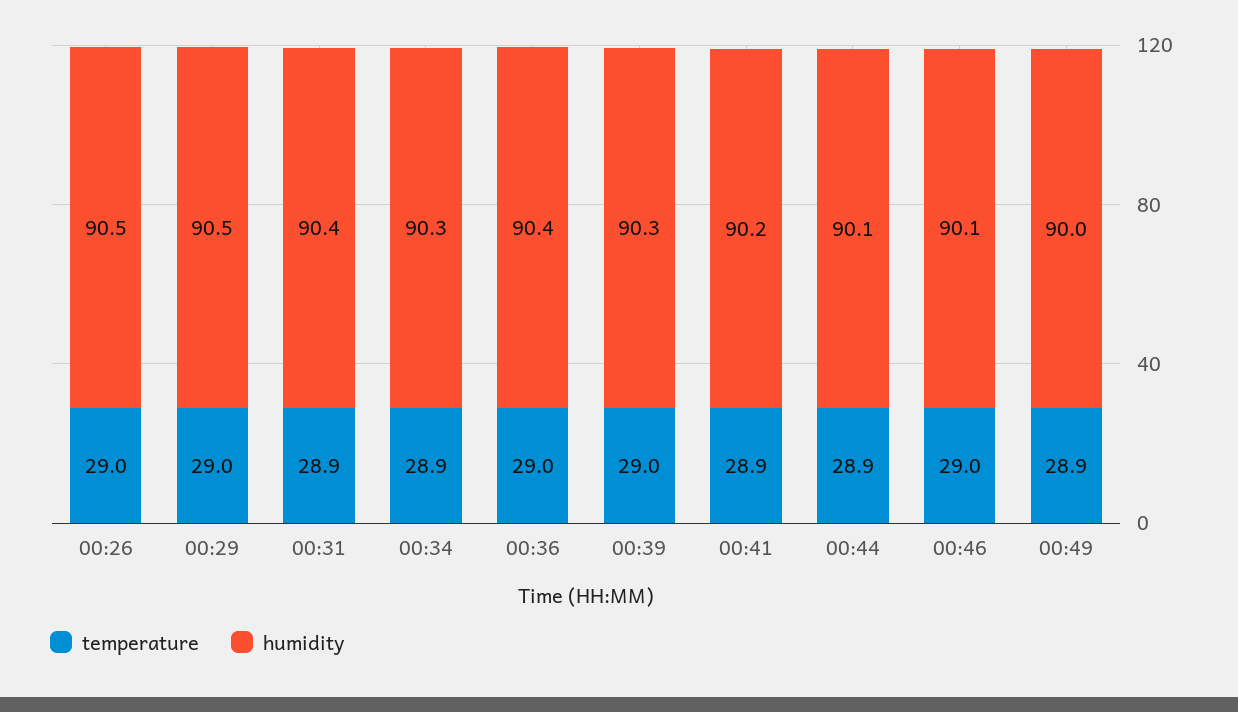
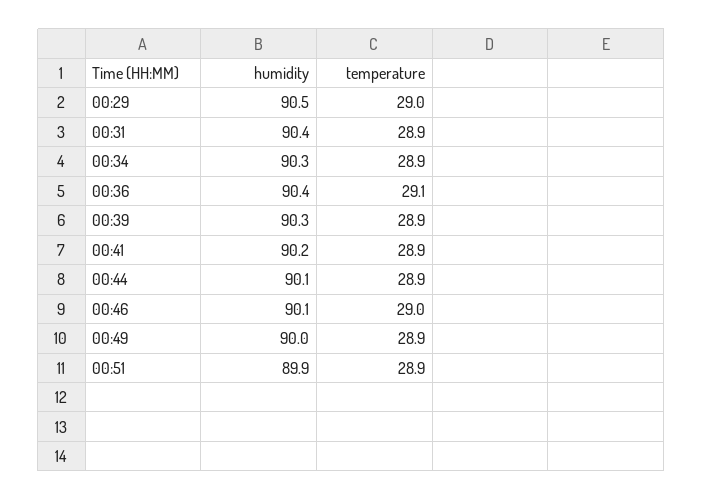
temperature, 00:26: 29 -> none
humidity, 00:26: 90.5 -> none
temperature, 00:36: 29 -> 29.1
temperature, 00:39: 29 -> 28.9
humidity, 00:51: none -> 89.9
temperature, 00:51: none -> 28.9

